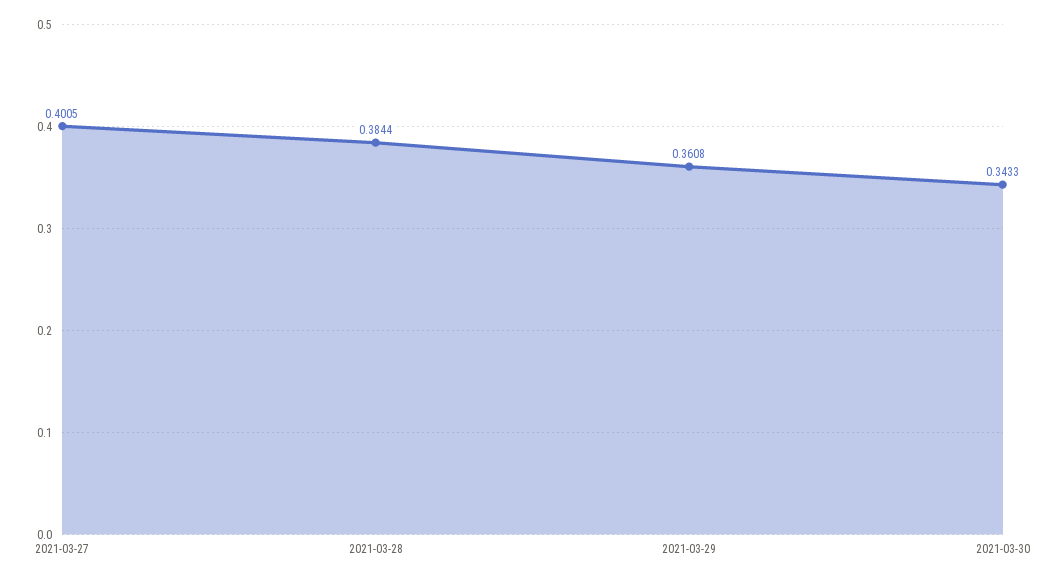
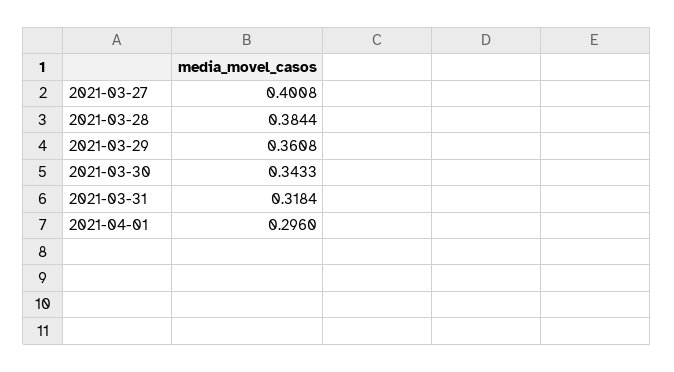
2021-03-27: 0.4005 -> 0.4008
2021-03-31: none -> 0.3184
2021-04-01: none -> 0.296

